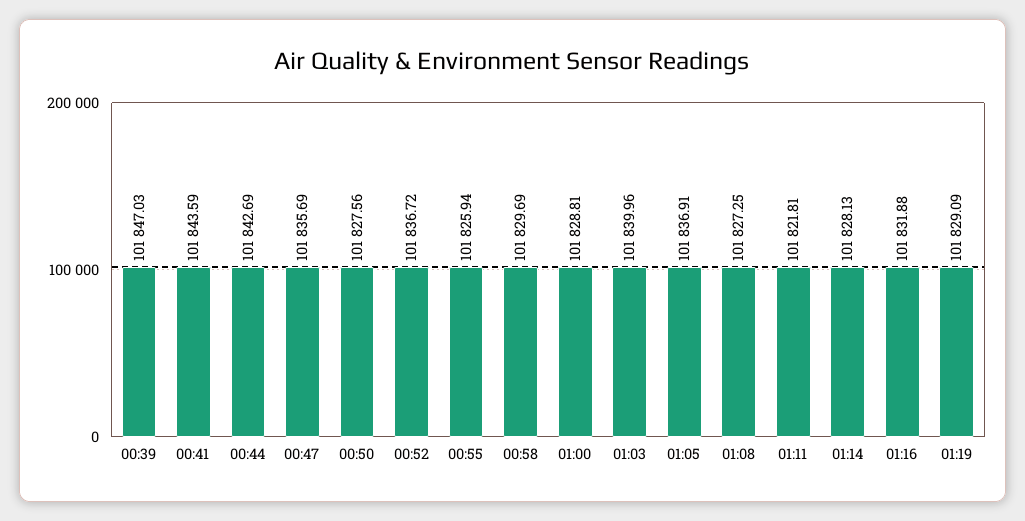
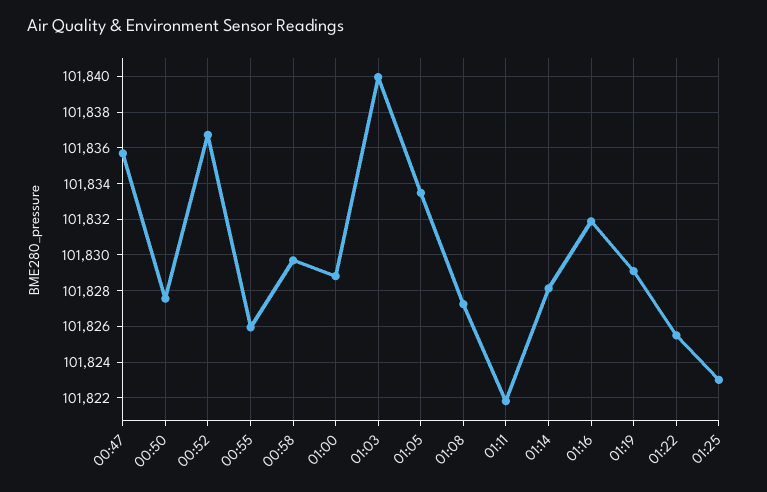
00:39: 101847.03 -> none
00:41: 101843.59 -> none
00:44: 101842.69 -> none
01:05: 101836.91 -> 101833.5
01:22: none -> 101825.5
01:25: none -> 101823

